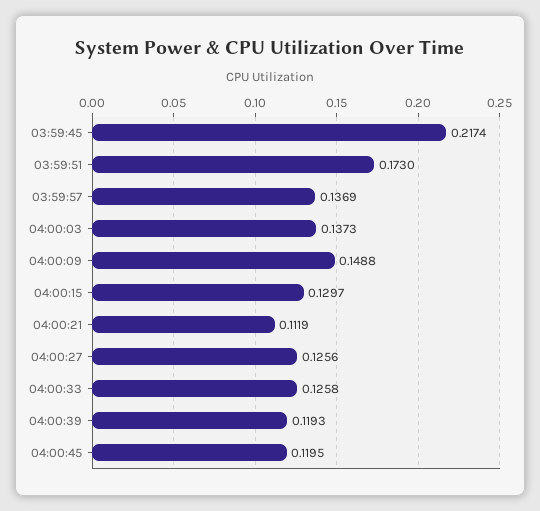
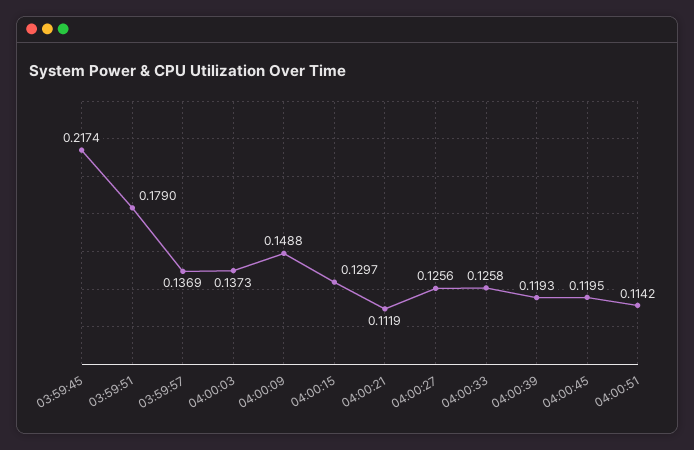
03:59:51: 0.173 -> 0.179
04:00:51: none -> 0.1142

